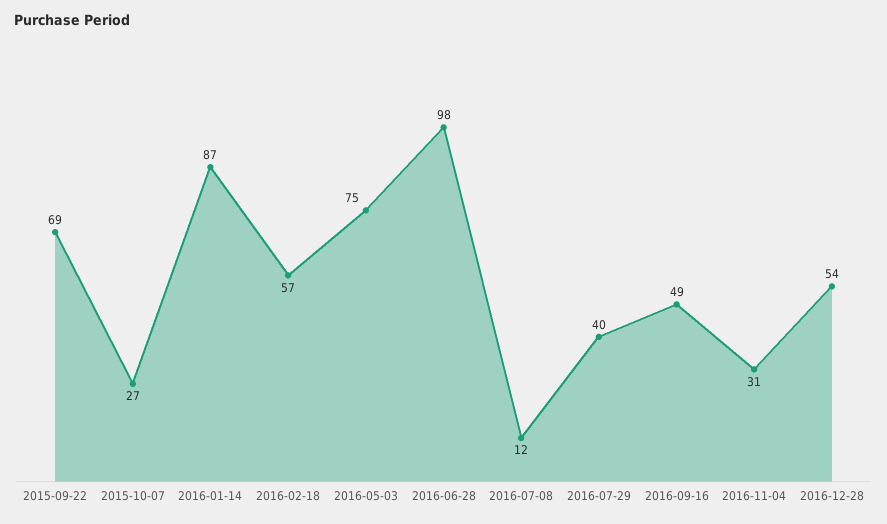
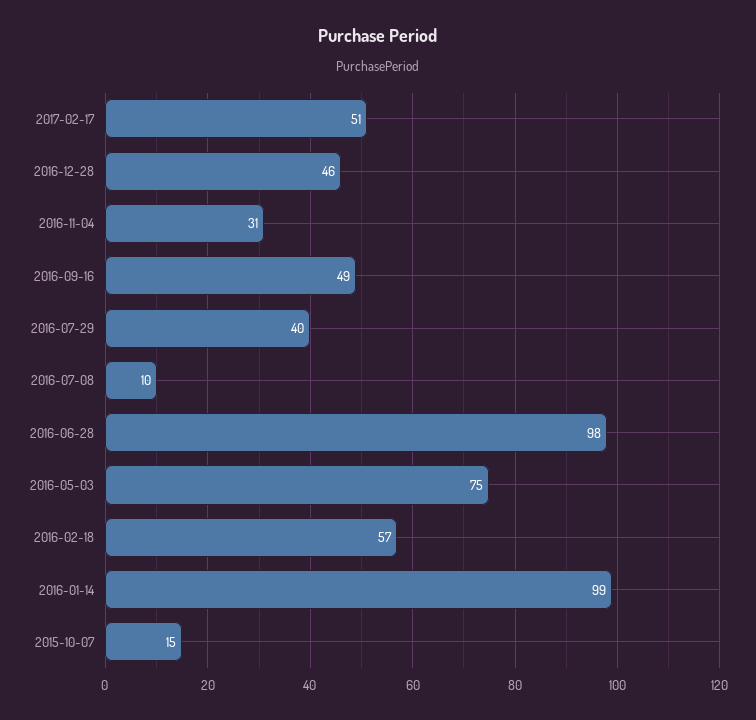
2015-09-22: 69 -> none
2015-10-07: 27 -> 15
2016-01-14: 87 -> 99
2016-07-08: 12 -> 10
2016-12-28: 54 -> 46
2017-02-17: none -> 51

